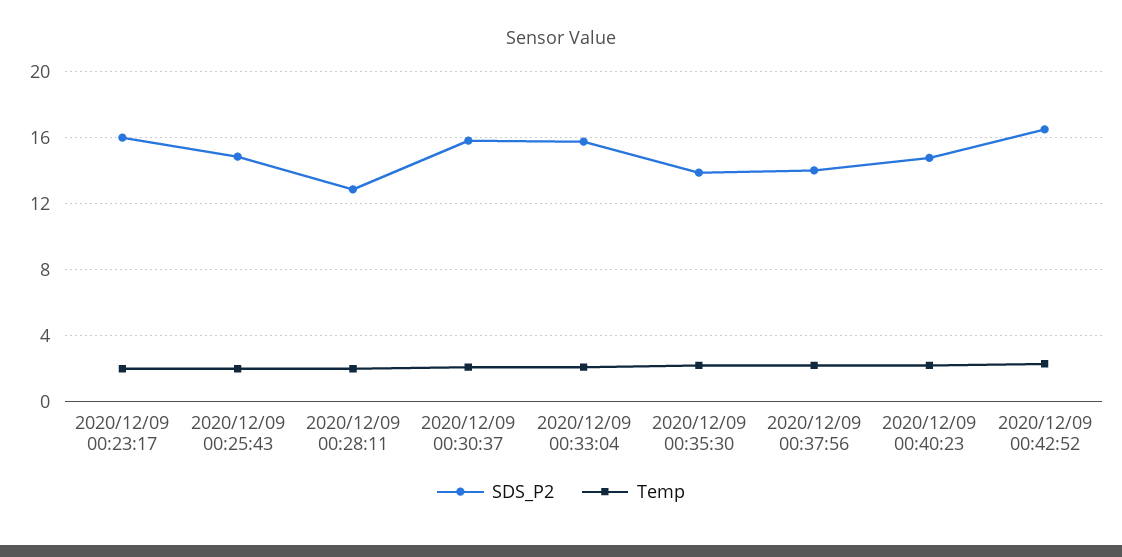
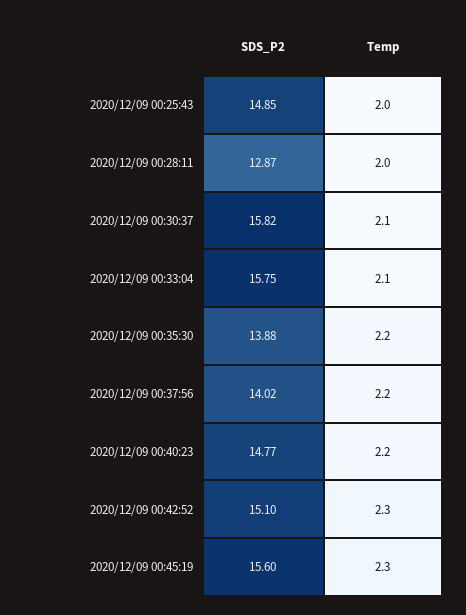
SDS_P2, 2020/12/09 00:23:17: 16 -> none
Temp, 2020/12/09 00:23:17: 2 -> none
SDS_P2, 2020/12/09 00:42:52: 16.5 -> 15.1
SDS_P2, 2020/12/09 00:45:19: none -> 15.6
Temp, 2020/12/09 00:45:19: none -> 2.3

